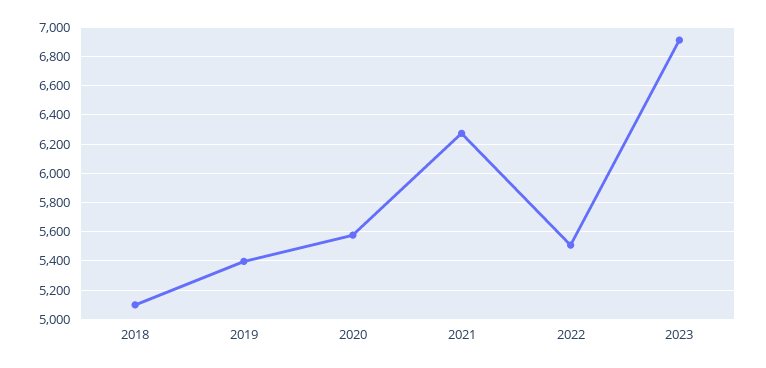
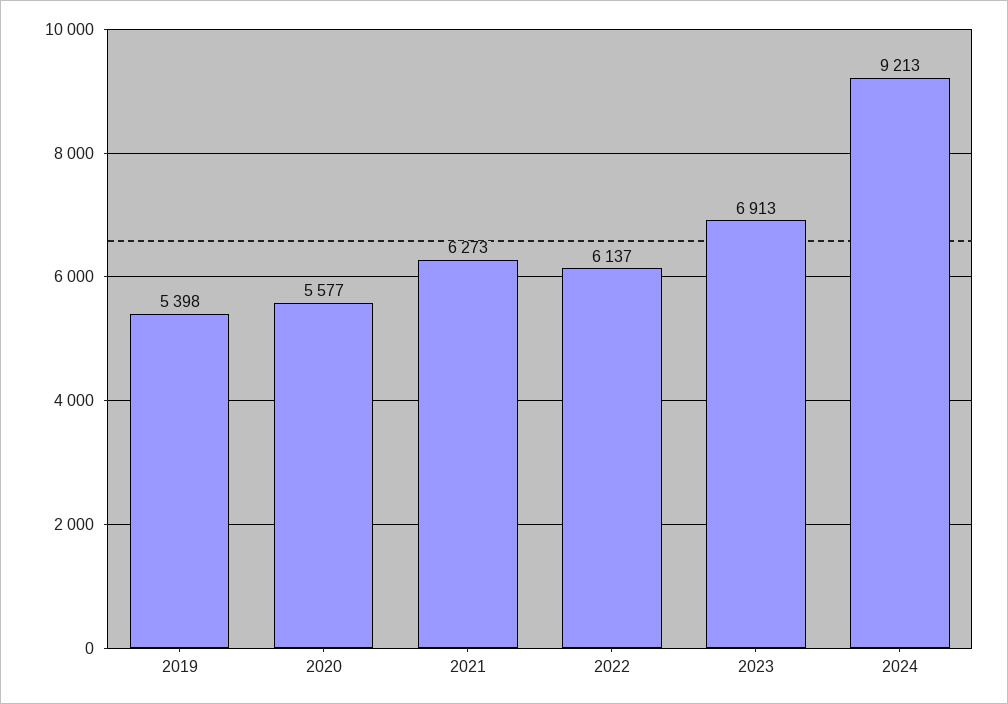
2018: 5100 -> none
2022: 5500 -> 6137
2024: none -> 9213

